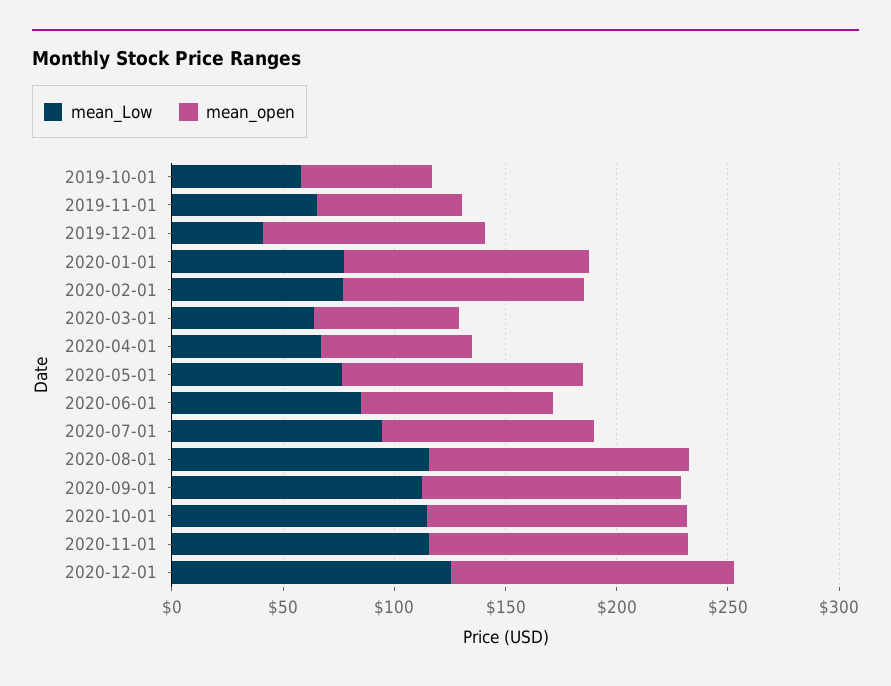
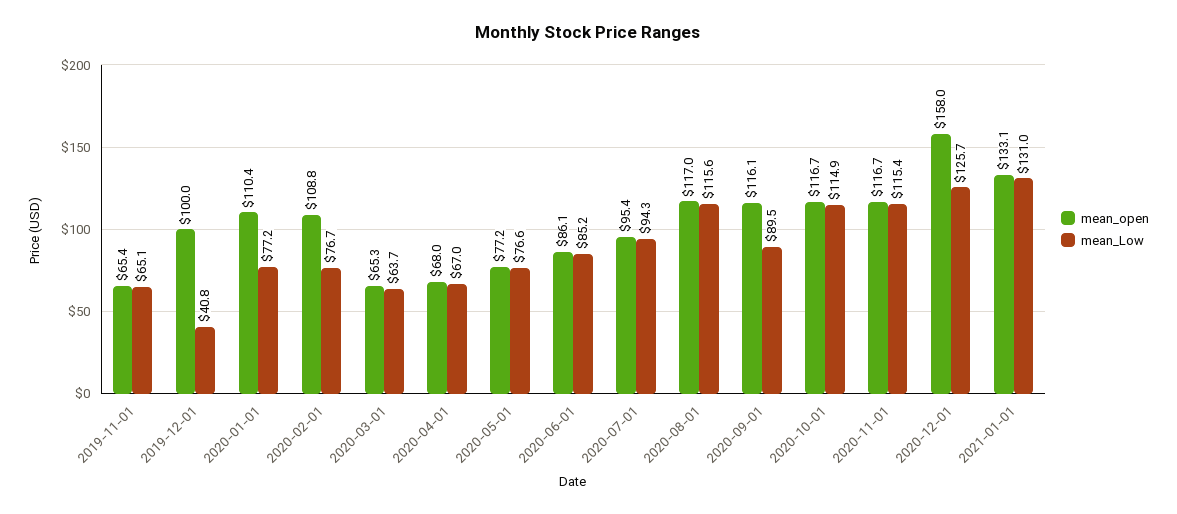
mean_Low, 2019-10-01: 60 -> none
mean_open, 2019-10-01: 60 -> none
mean_open, 2020-05-01: 110 -> 77.2
mean_Low, 2020-09-01: 110 -> 89.5
mean_open, 2020-12-01: 130 -> 158
mean_open, 2021-01-01: none -> 133.1
mean_Low, 2021-01-01: none -> 131

